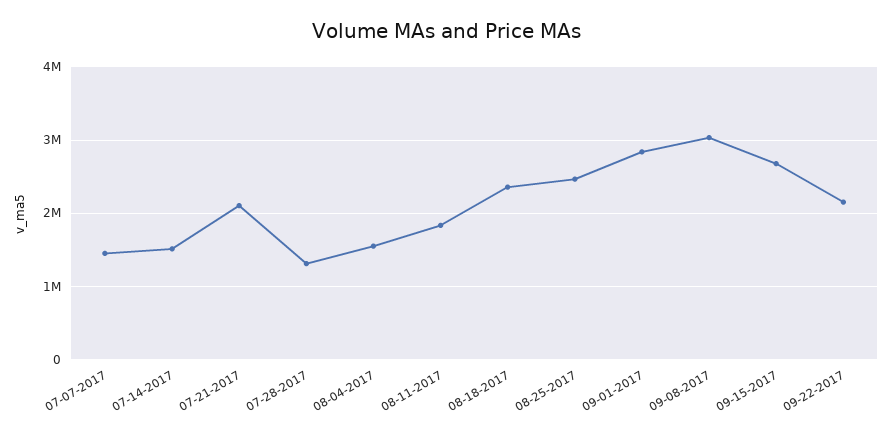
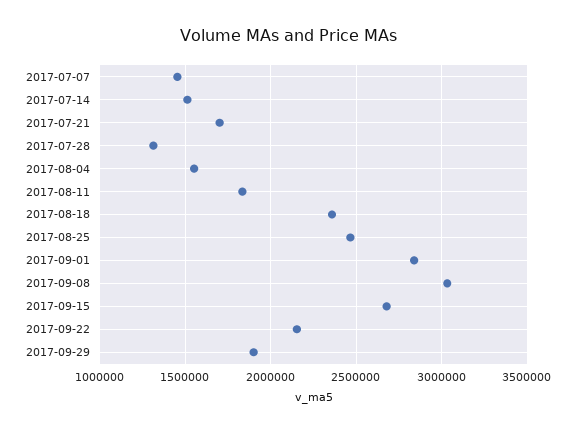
07-21-2017: 2100000 -> 1700000
2017-09-29: none -> 1900000

